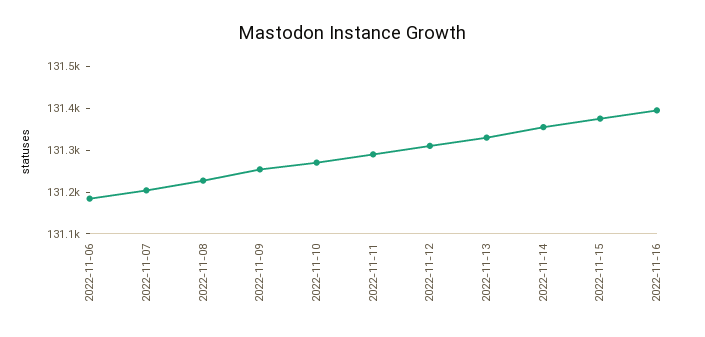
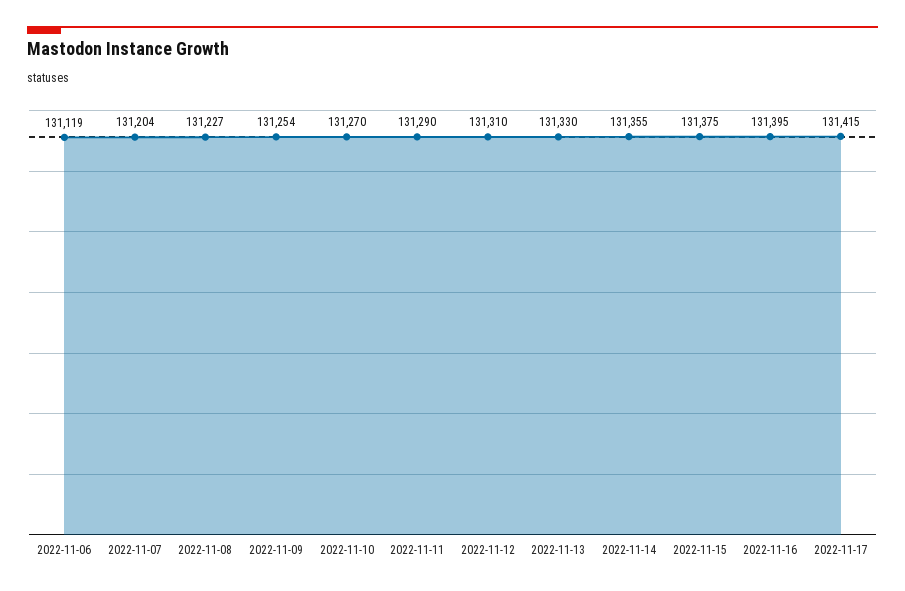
2022-11-06: 131180 -> 131119
2022-11-17: none -> 131415

